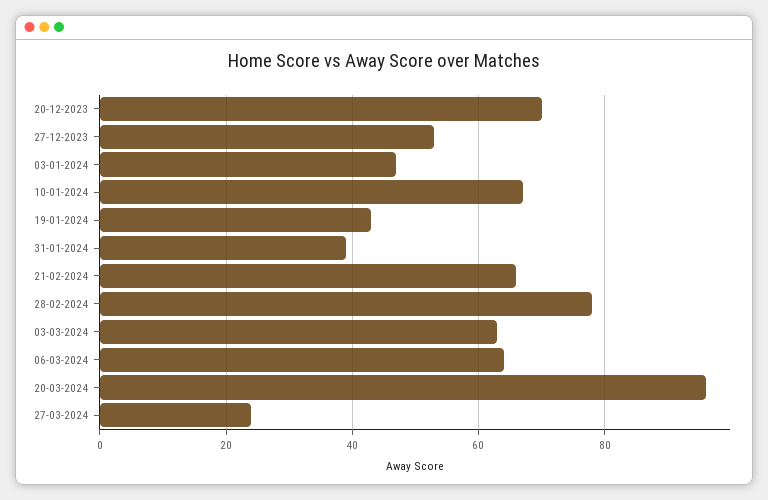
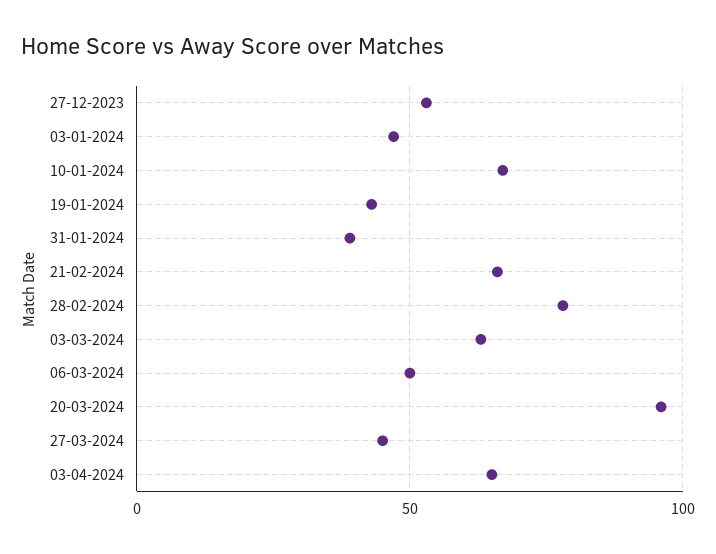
20-12-2023: 70 -> none
06-03-2024: 65 -> 50
27-03-2024: 25 -> 45
03-04-2024: none -> 65

